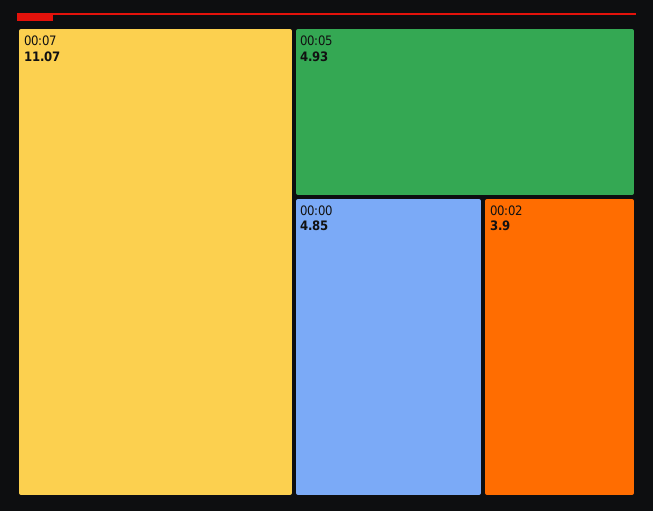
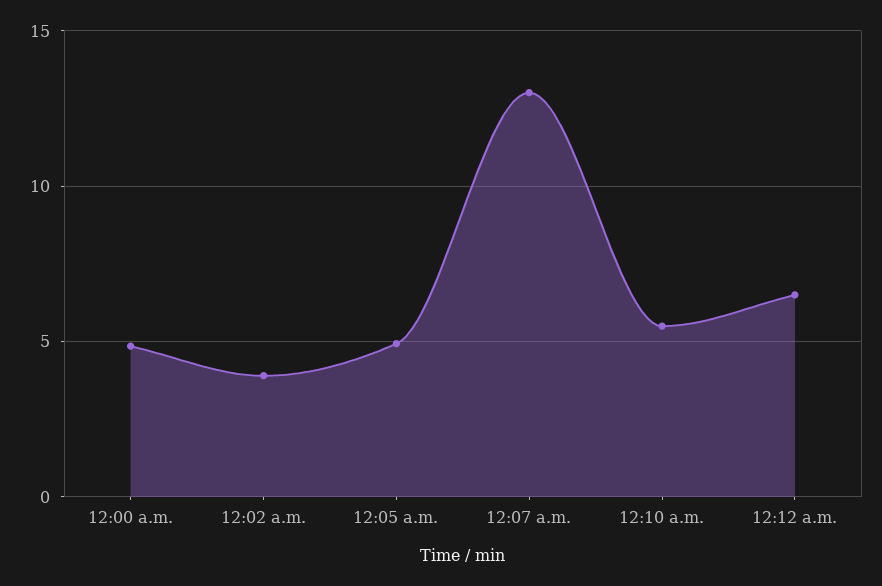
00:07: 11.07 -> 13
12:10 a.m.: none -> 5.5
12:12 a.m.: none -> 6.5

